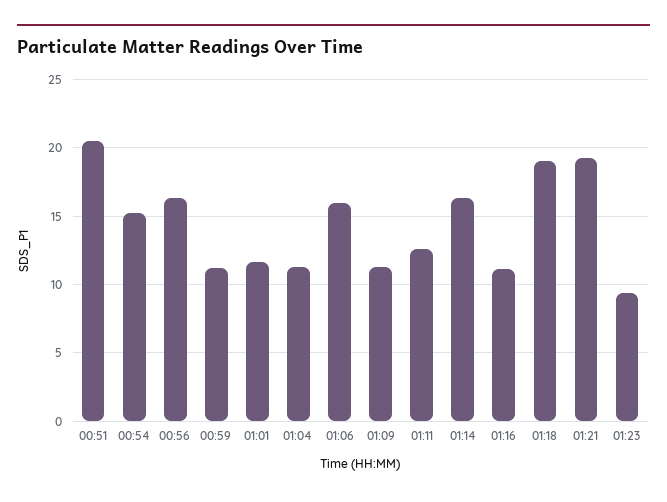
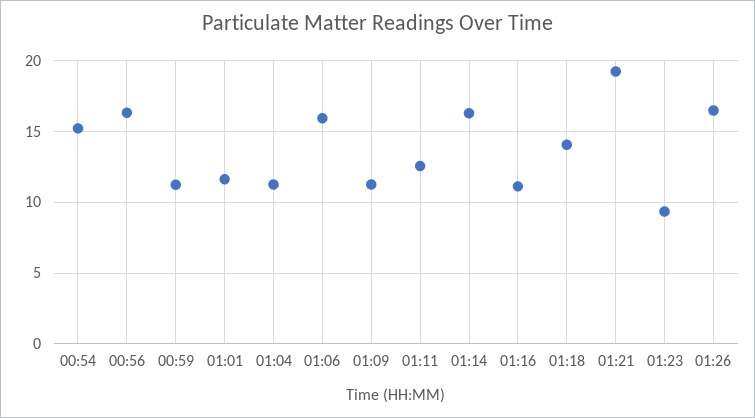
00:51: 20.5 -> none
01:18: 19 -> 14
01:26: none -> 16.5

